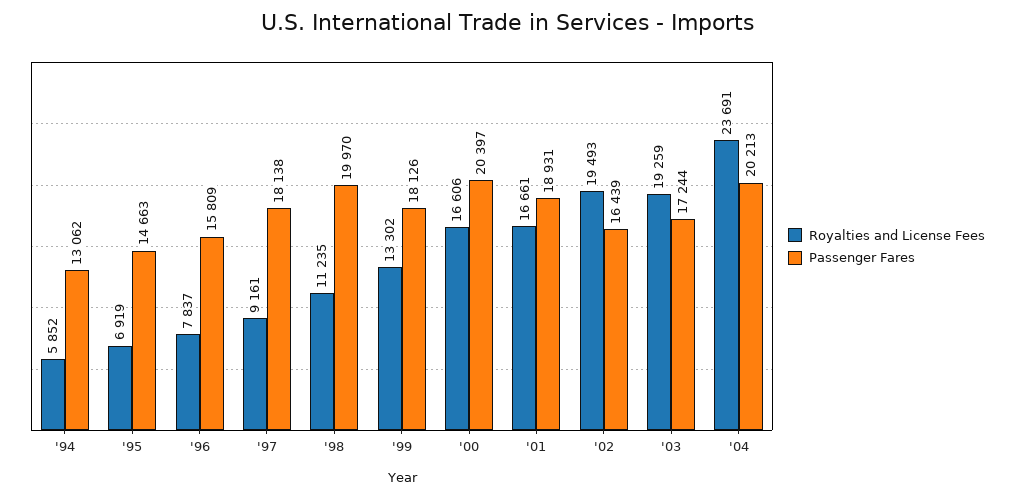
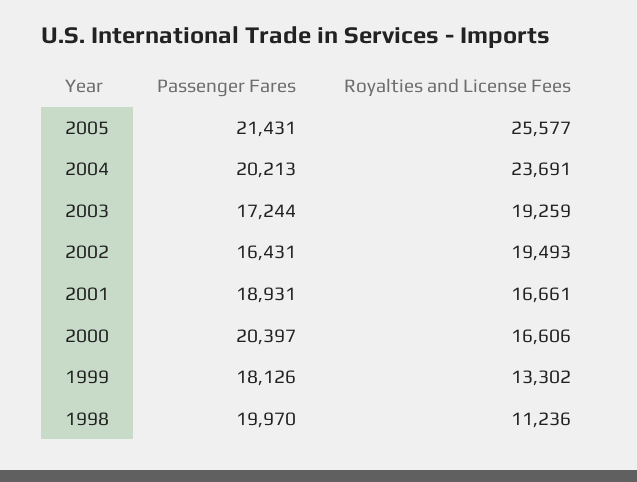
Royalties and License Fees, '94: 5852 -> none
Passenger Fares, '94: 13062 -> none
Royalties and License Fees, '95: 6919 -> none
Passenger Fares, '95: 14663 -> none
Royalties and License Fees, '96: 7837 -> none
Passenger Fares, '96: 15809 -> none
Royalties and License Fees, '97: 9161 -> none
Passenger Fares, '97: 18138 -> none
Royalties and License Fees, '98: 11235 -> 11236
Passenger Fares, '02: 16439 -> 16431
Passenger Fares, 2005: none -> 21431
Royalties and License Fees, 2005: none -> 25577

